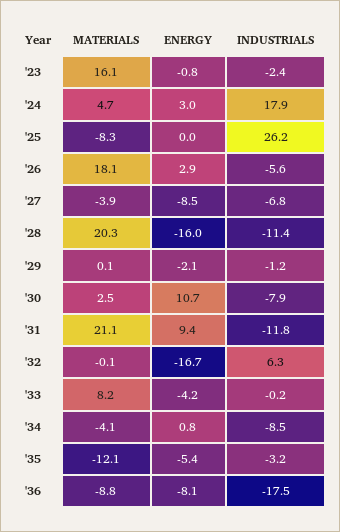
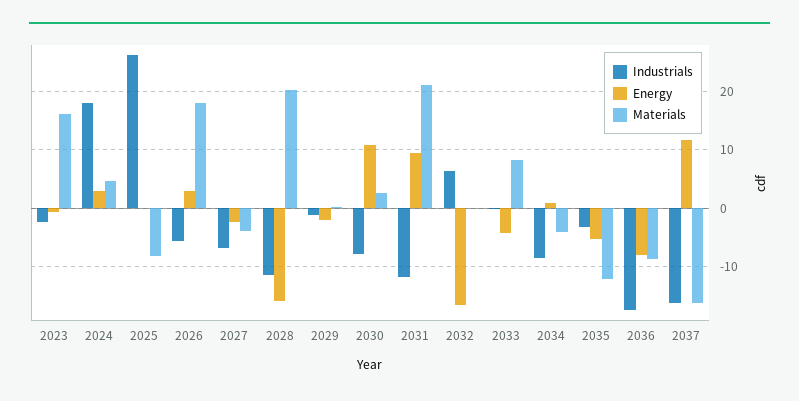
ENERGY, '27: -8.5 -> -2
INDUSTRIALS, 2037: none -> -16
ENERGY, 2037: none -> 12
MATERIALS, 2037: none -> -16

